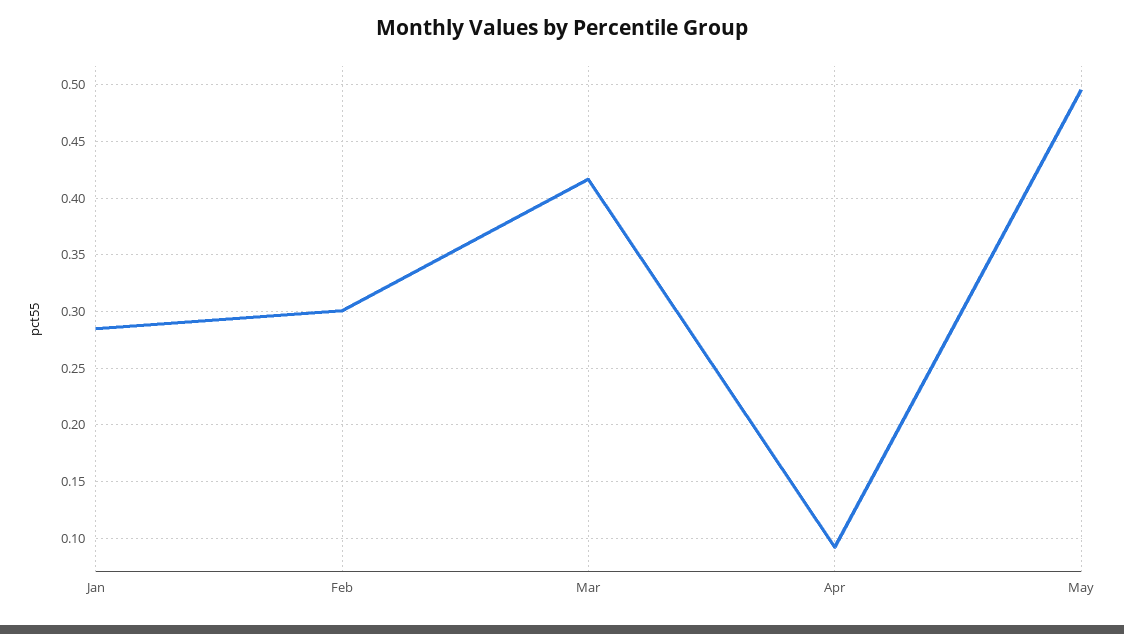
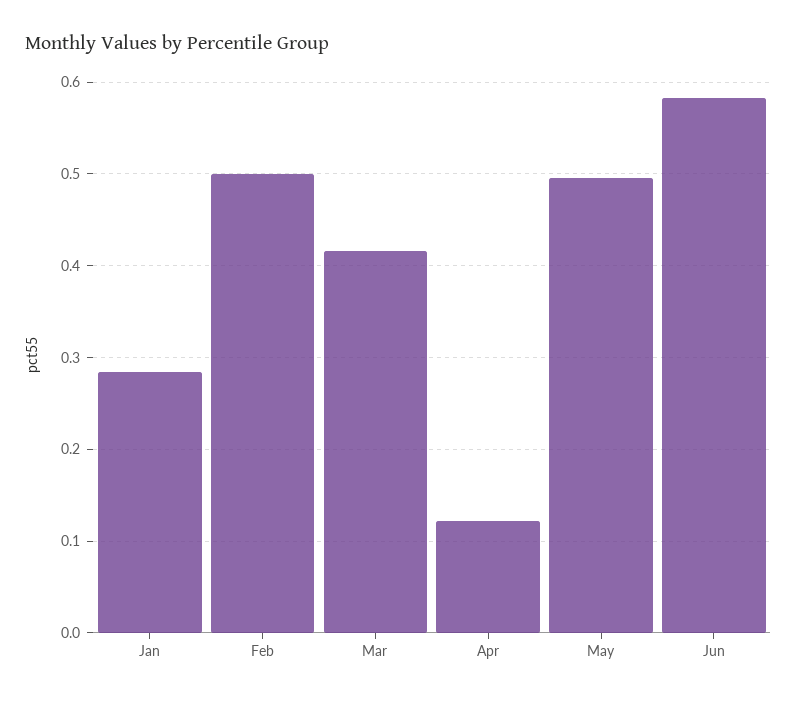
Feb: 0.3 -> 0.5
Apr: 0.09 -> 0.12
Jun: none -> 0.58

